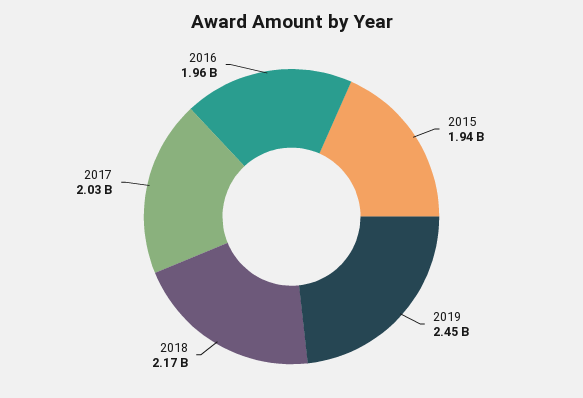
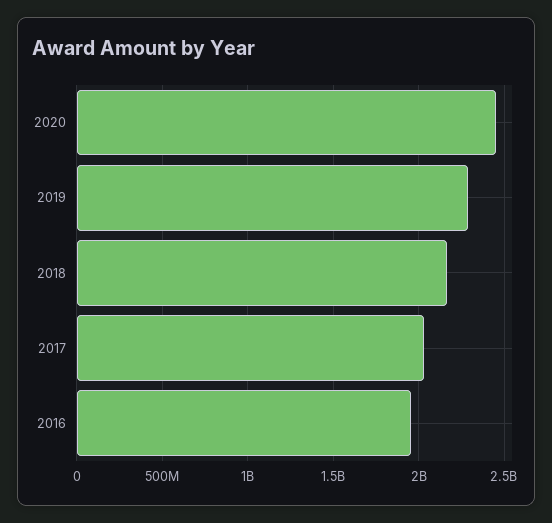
2015: 1940000000 -> none
2019: 2450000000 -> 2300000000
2020: none -> 2450000000

